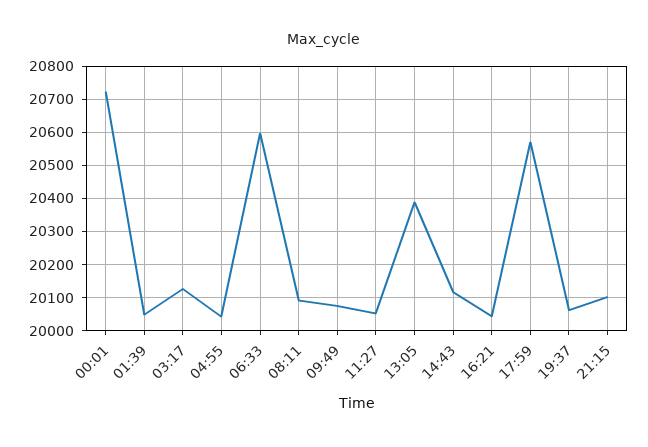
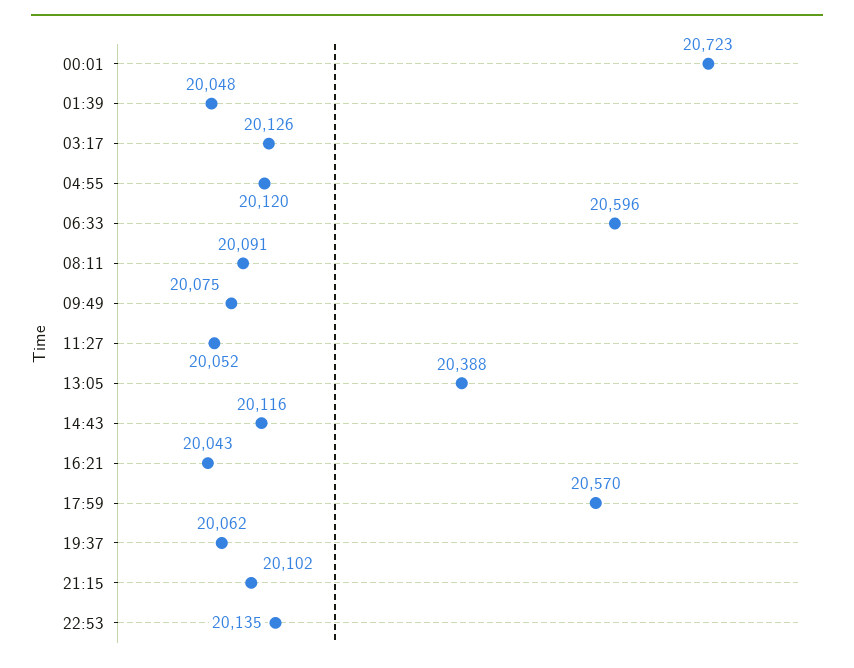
04:55: 20040 -> 20120
22:53: none -> 20135

